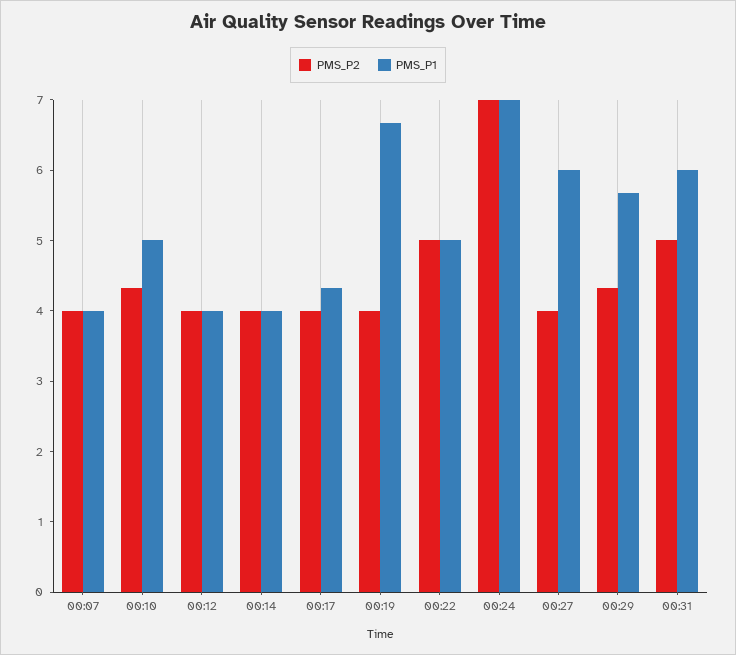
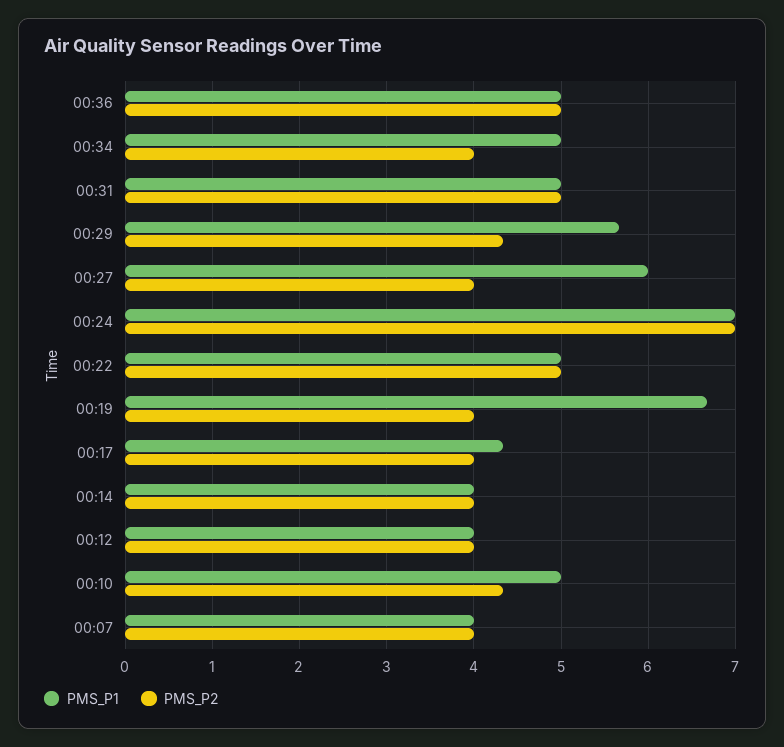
PMS_P1, 00:31: 6 -> 5
PMS_P1, 00:36: none -> 5
PMS_P2, 00:36: none -> 5
PMS_P1, 00:34: none -> 5
PMS_P2, 00:34: none -> 4

